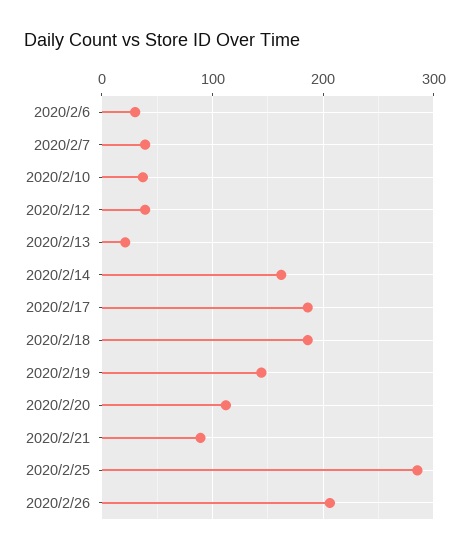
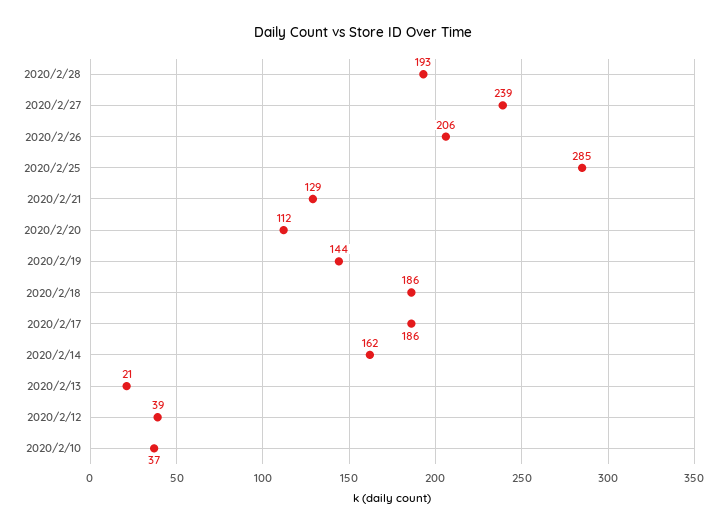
2020/2/6: 30 -> none
2020/2/7: 40 -> none
2020/2/21: 90 -> 129
2020/2/28: none -> 193
2020/2/27: none -> 239

